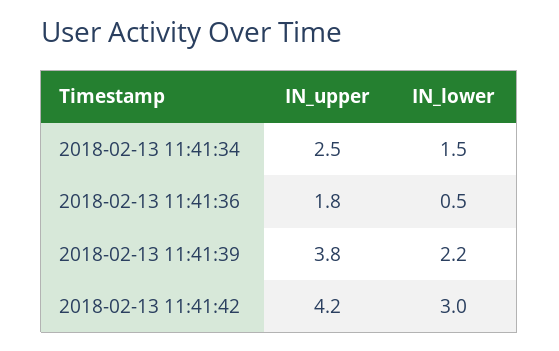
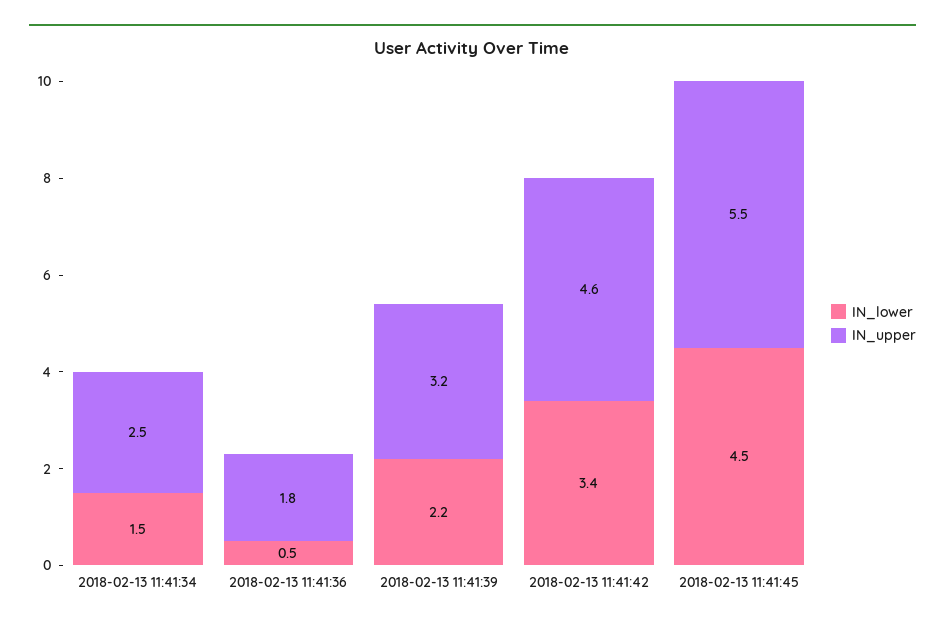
IN_upper, 2018-02-13 11:41:39: 3.8 -> 3.2
IN_upper, 2018-02-13 11:41:42: 4.2 -> 4.6
IN_lower, 2018-02-13 11:41:42: 3 -> 3.4
IN_lower, 2018-02-13 11:41:45: none -> 4.5
IN_upper, 2018-02-13 11:41:45: none -> 5.5

